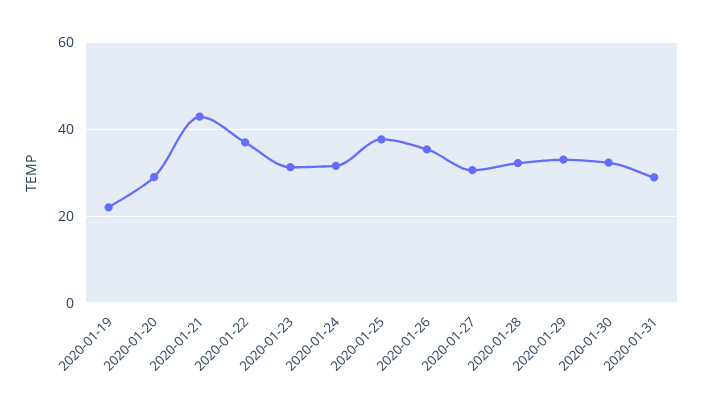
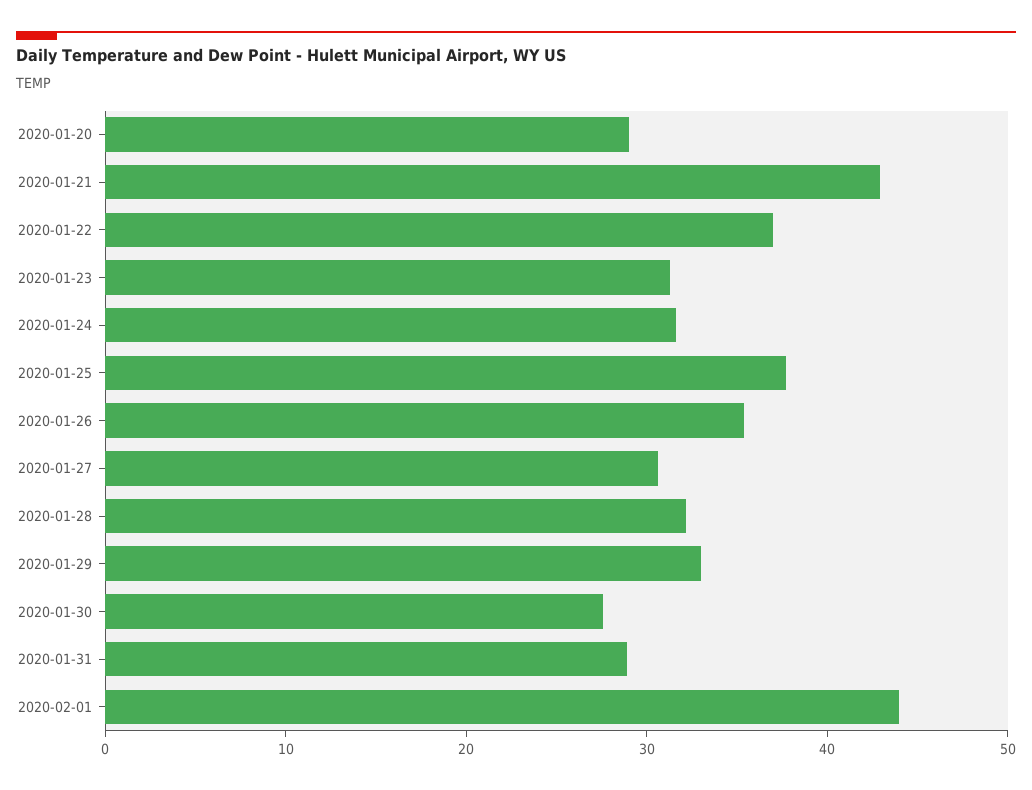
2020-01-19: 22 -> none
2020-01-30: 32 -> 28
2020-02-01: none -> 44

